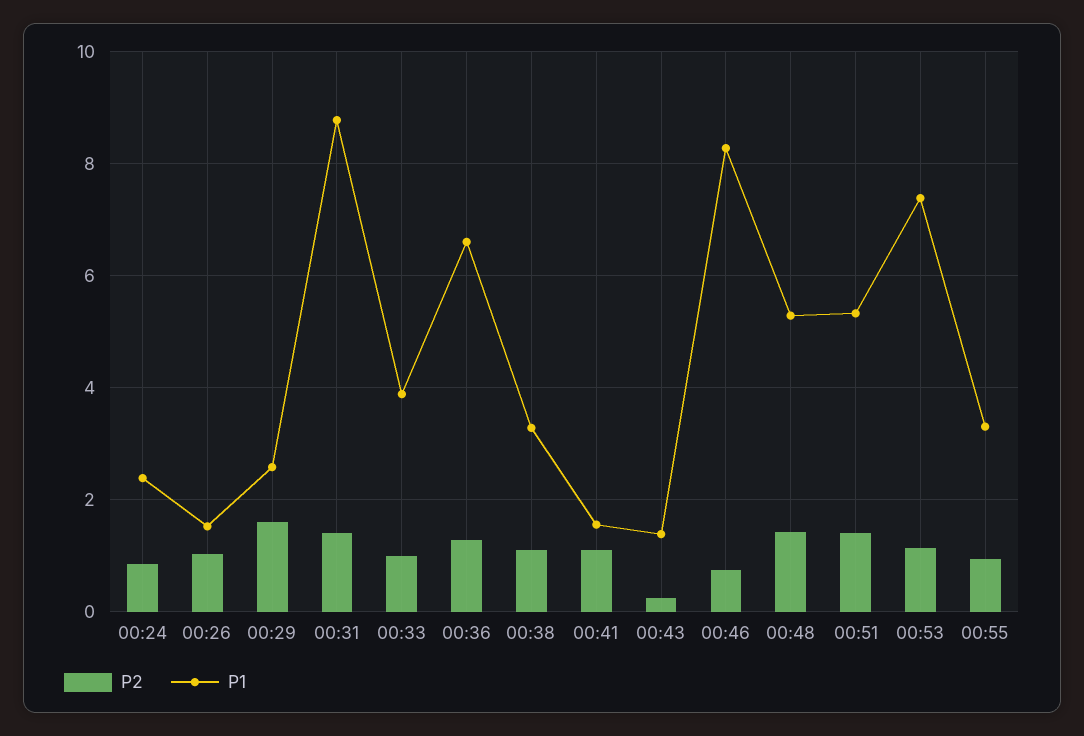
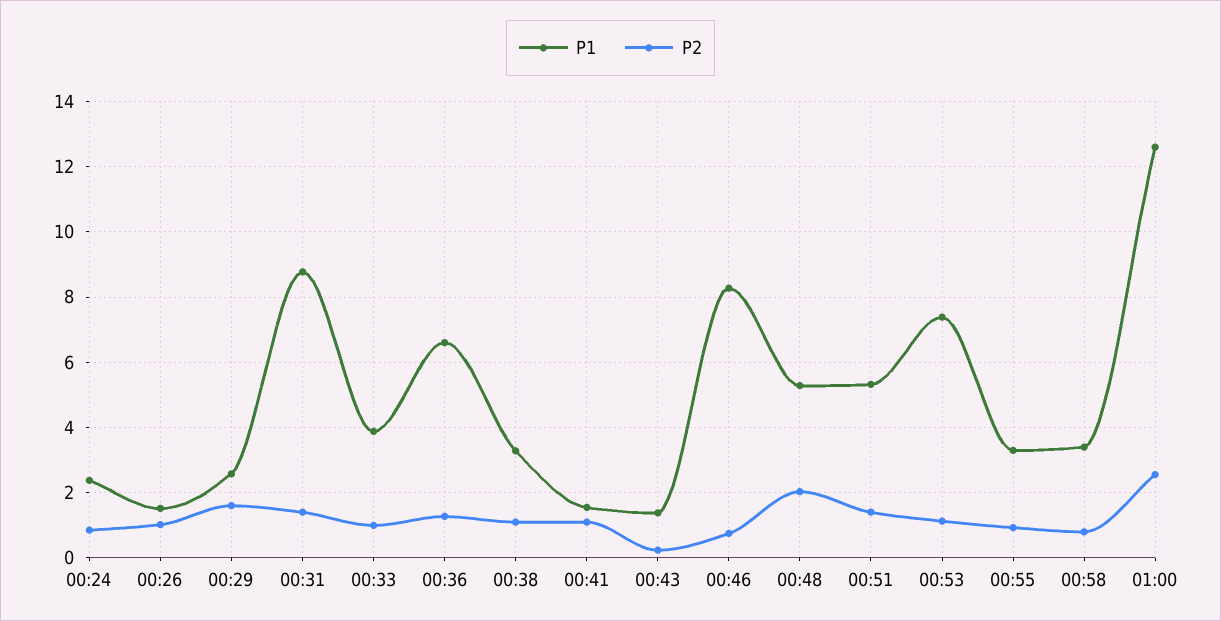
P2, 00:48: 1.4 -> 2
P1, 00:58: none -> 3.4
P2, 00:58: none -> 0.8
P1, 01:00: none -> 12.6
P2, 01:00: none -> 2.6

